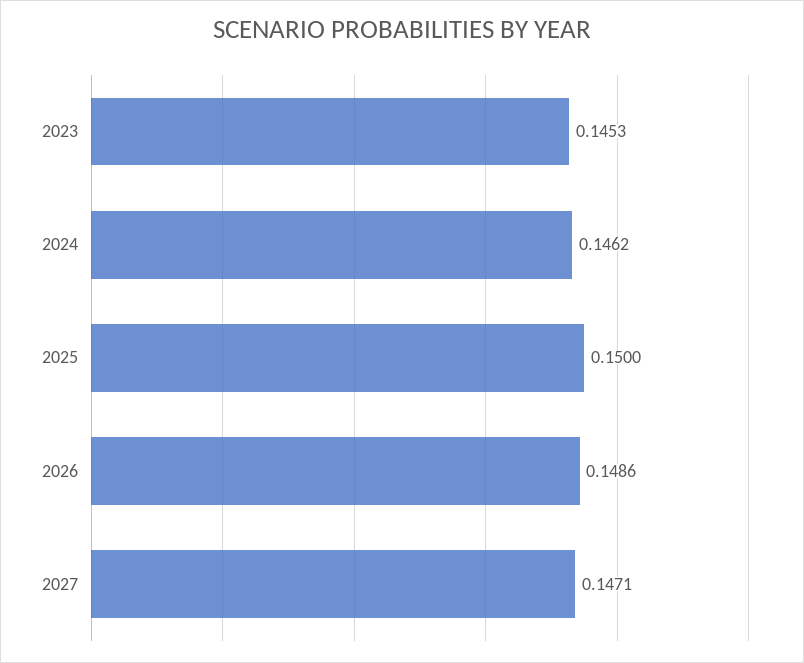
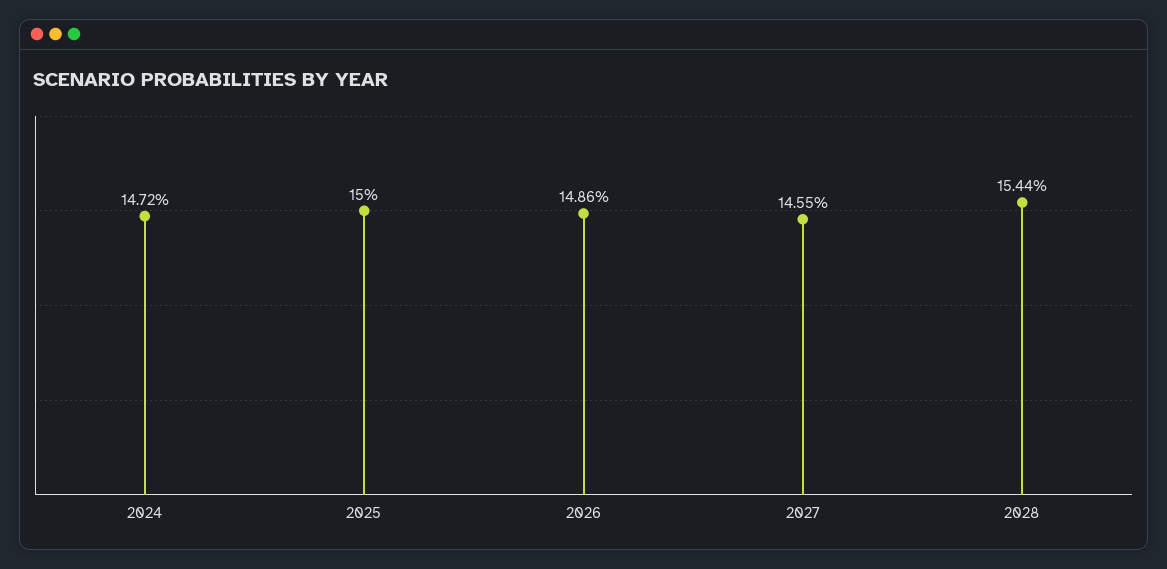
2023: 0.1453 -> none
2024: 0.1462 -> 0.1472
2027: 0.1471 -> 0.1455
2028: none -> 0.1544

